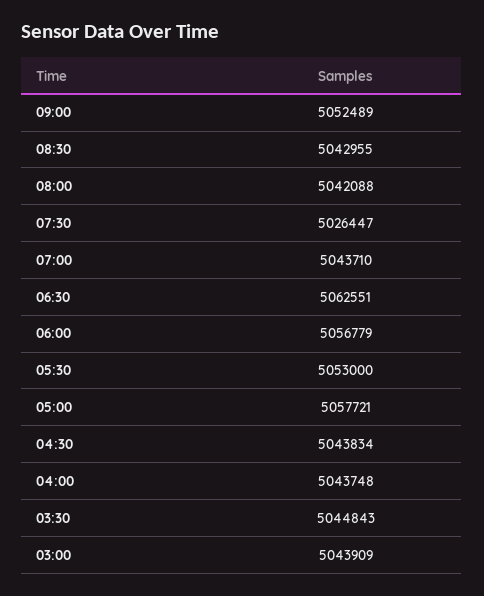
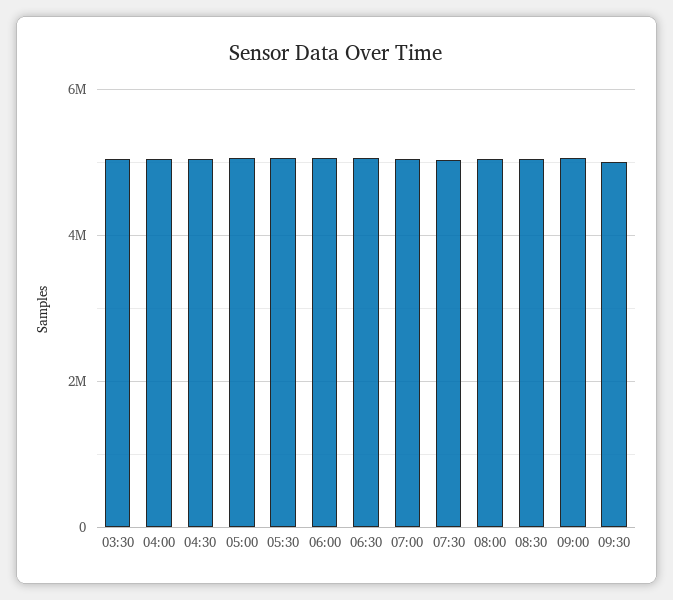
03:00: 5043909 -> none
09:30: none -> 5000000

